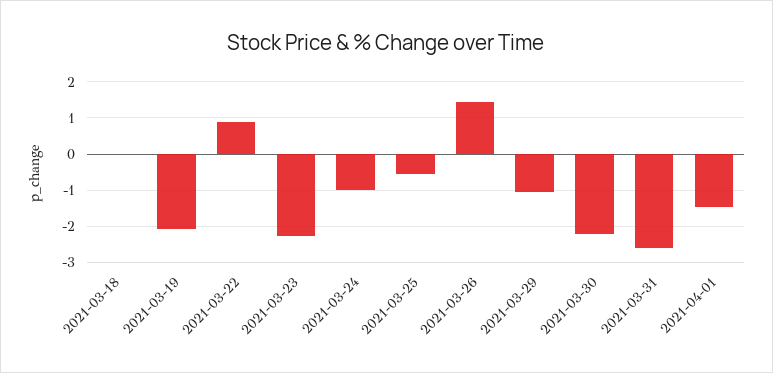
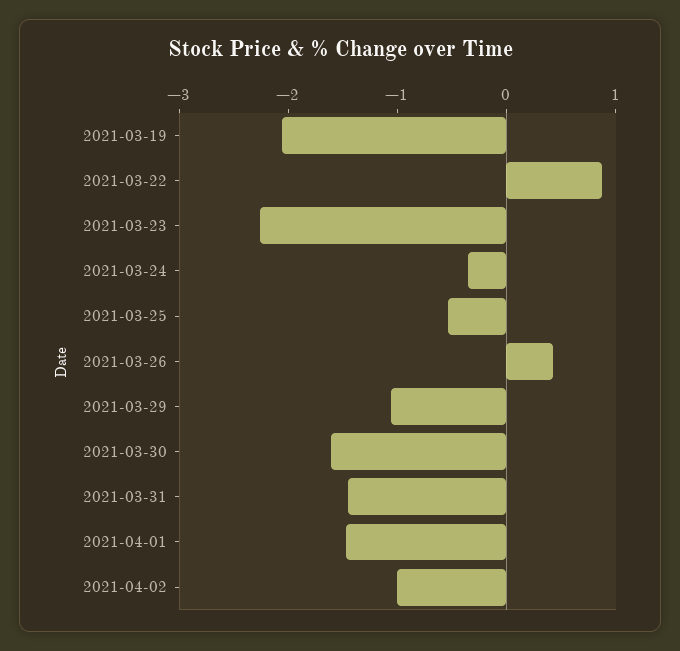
2021-03-18: 0 -> none
2021-03-24: -1 -> -0.4
2021-03-26: 1.4 -> 0.4
2021-03-30: -2.2 -> -1.6
2021-03-31: -2.6 -> -1.4
2021-04-02: none -> -1

